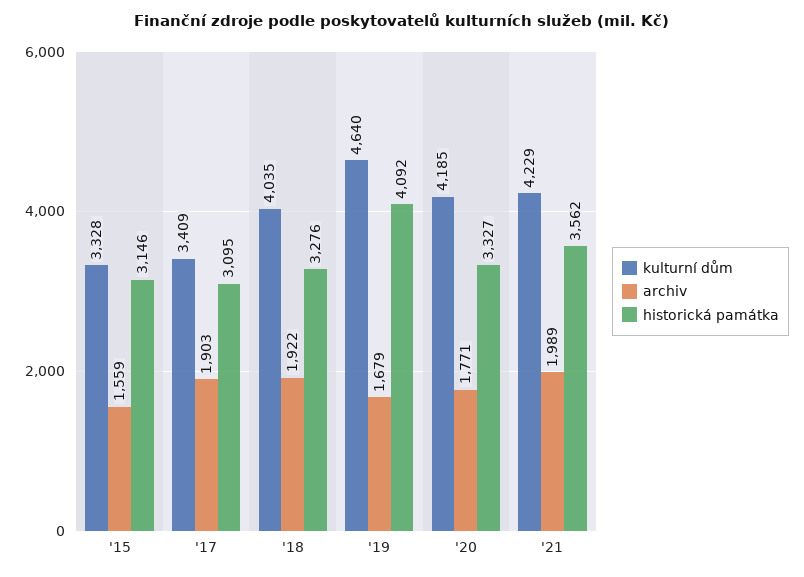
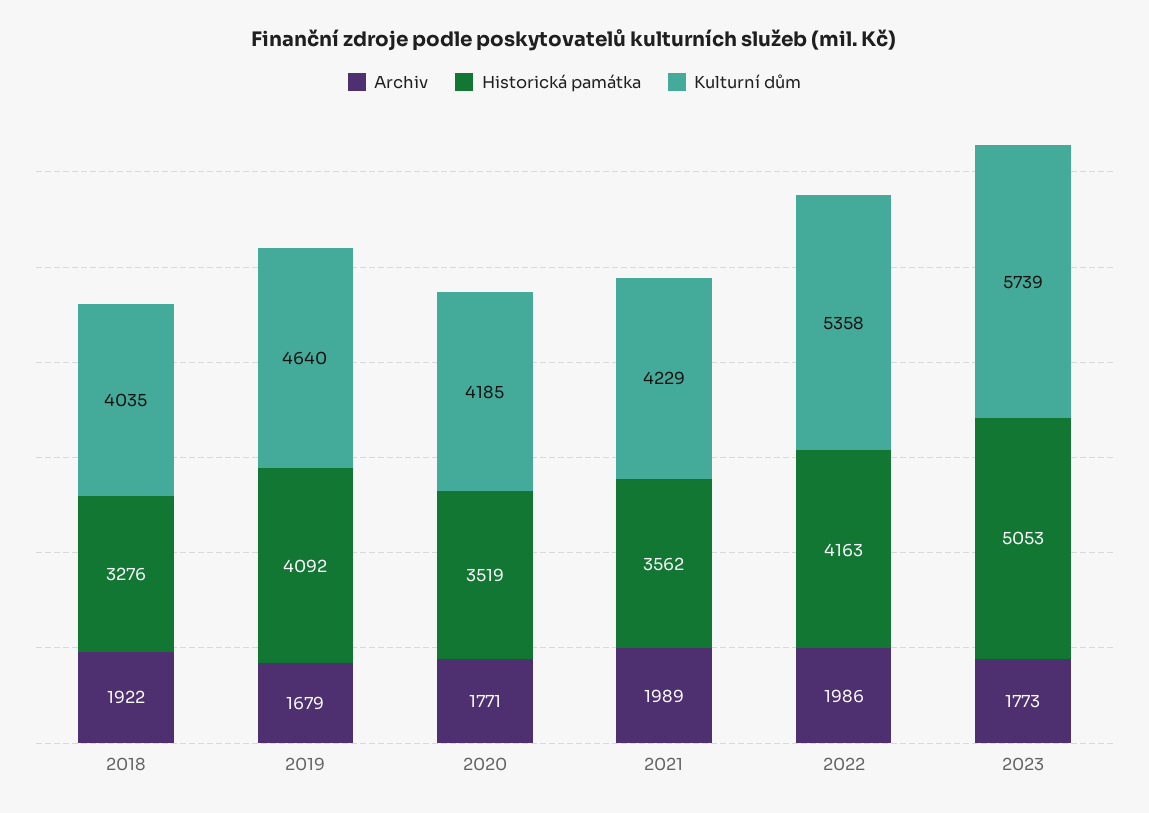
kulturní dům, '15: 3328 -> none
archiv, '15: 1559 -> none
historická památka, '15: 3146 -> none
kulturní dům, '17: 3409 -> none
archiv, '17: 1903 -> none
historická památka, '17: 3095 -> none
historická památka, '20: 3327 -> 3519
archiv, 2022: none -> 1986
historická památka, 2022: none -> 4163
kulturní dům, 2022: none -> 5358
archiv, 2023: none -> 1773
historická památka, 2023: none -> 5053
kulturní dům, 2023: none -> 5739

